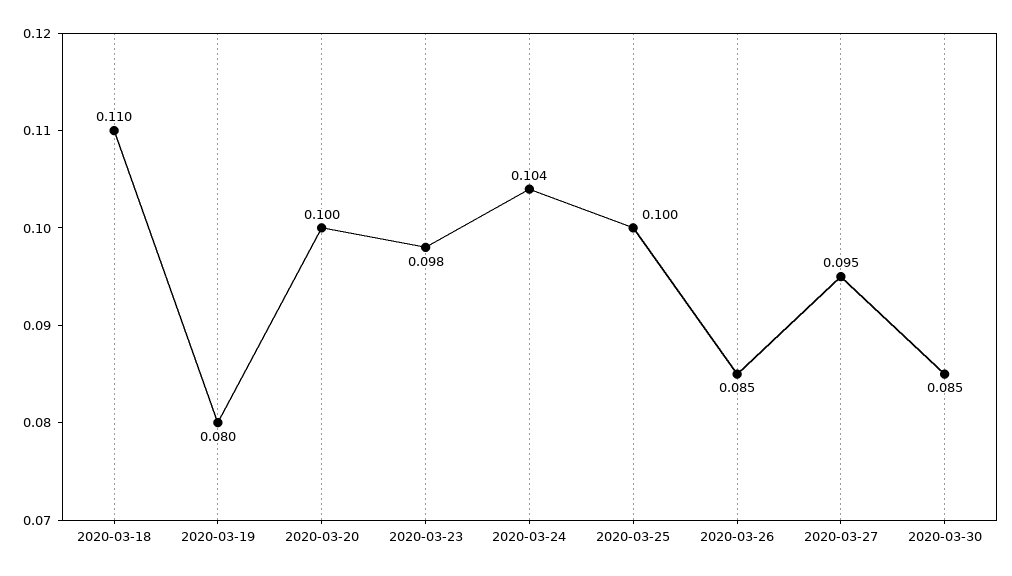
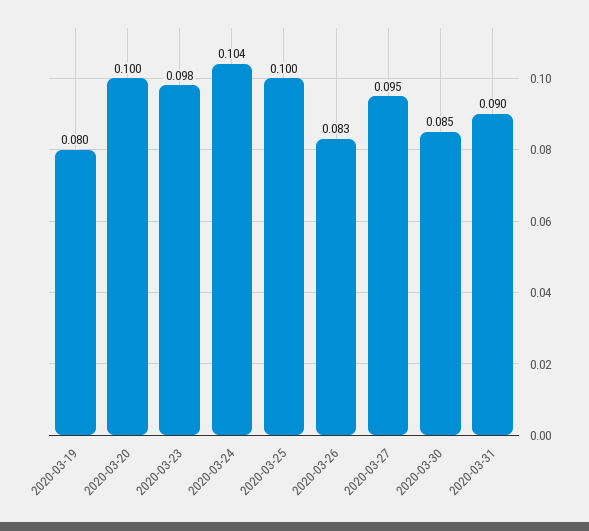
2020-03-18: 0.11 -> none
2020-03-26: 0.085 -> 0.083
2020-03-31: none -> 0.09

